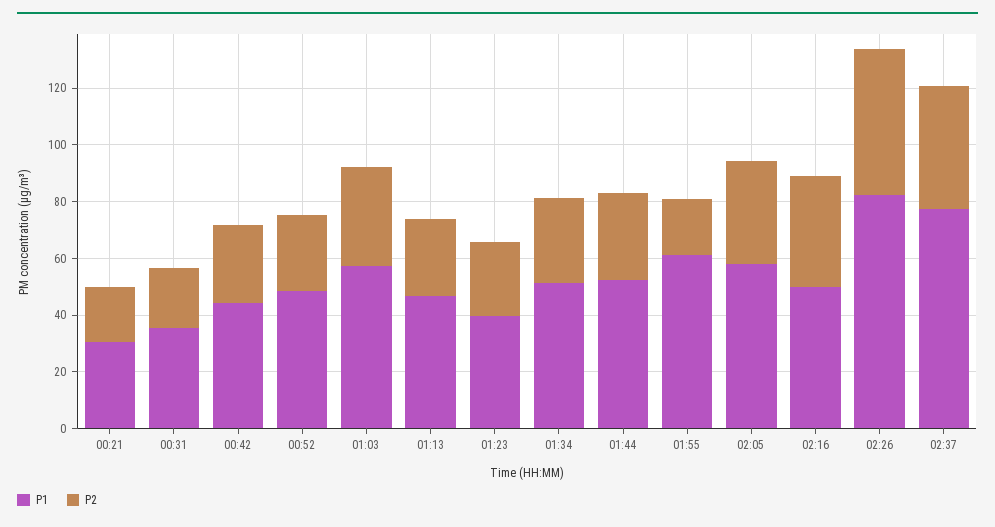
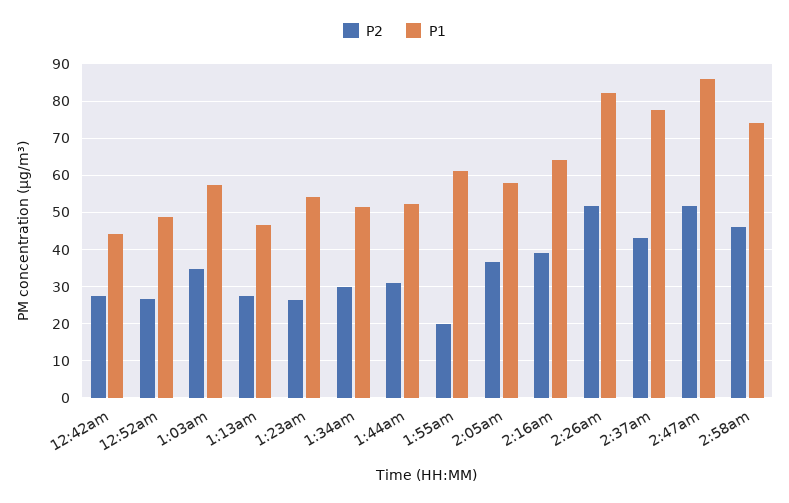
P1, 00:21: 30 -> none
P2, 00:21: 20 -> none
P1, 00:31: 35 -> none
P2, 00:31: 20 -> none
P1, 01:23: 40 -> 54
P1, 02:16: 50 -> 64
P2, 2:47am: none -> 52
P1, 2:47am: none -> 86
P2, 2:58am: none -> 46
P1, 2:58am: none -> 74

